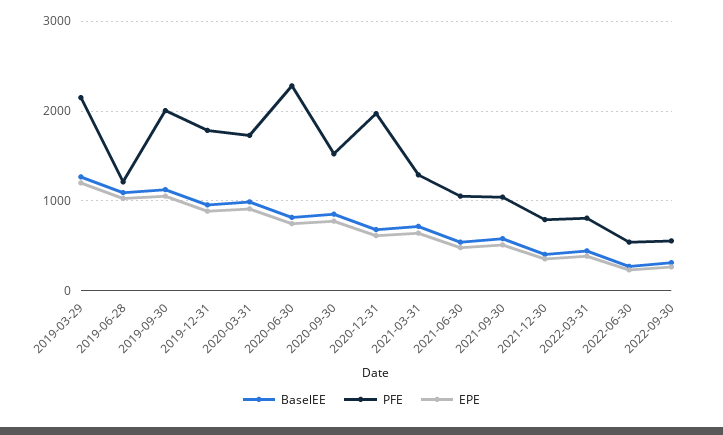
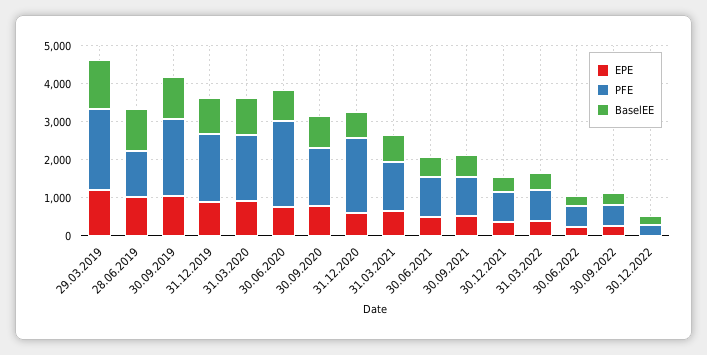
EPE, 30.12.2022: none -> 0
PFE, 30.12.2022: none -> 250
BaselEE, 30.12.2022: none -> 250

